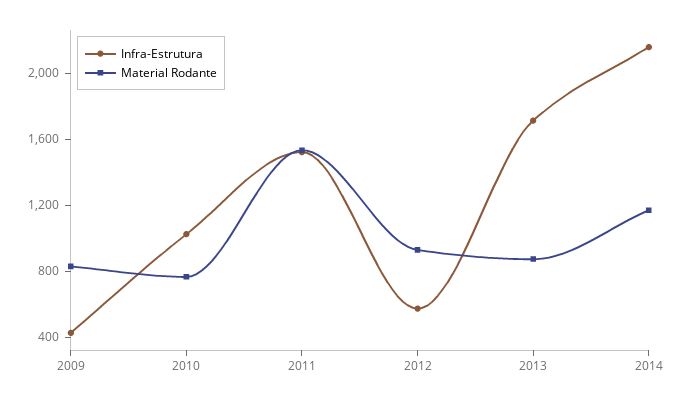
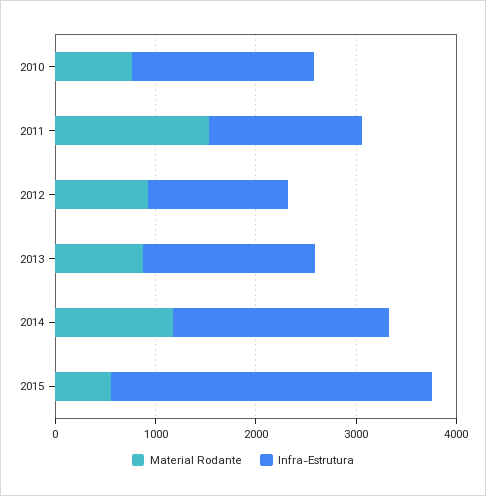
Infra-Estrutura, 2009: 400 -> none
Material Rodante, 2009: 800 -> none
Infra-Estrutura, 2010: 1000 -> 1800
Infra-Estrutura, 2012: 600 -> 1400
Material Rodante, 2015: none -> 600
Infra-Estrutura, 2015: none -> 3200

